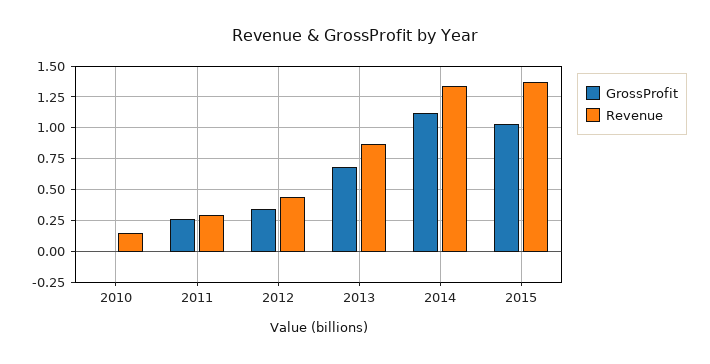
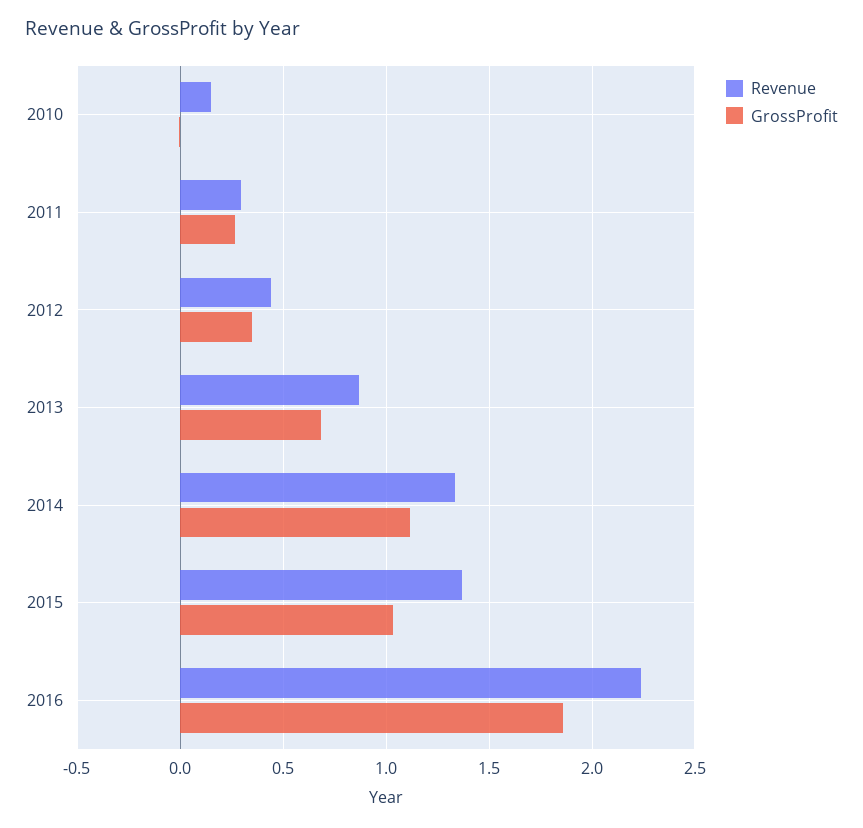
Revenue, 2016: none -> 2.25
GrossProfit, 2016: none -> 1.85

